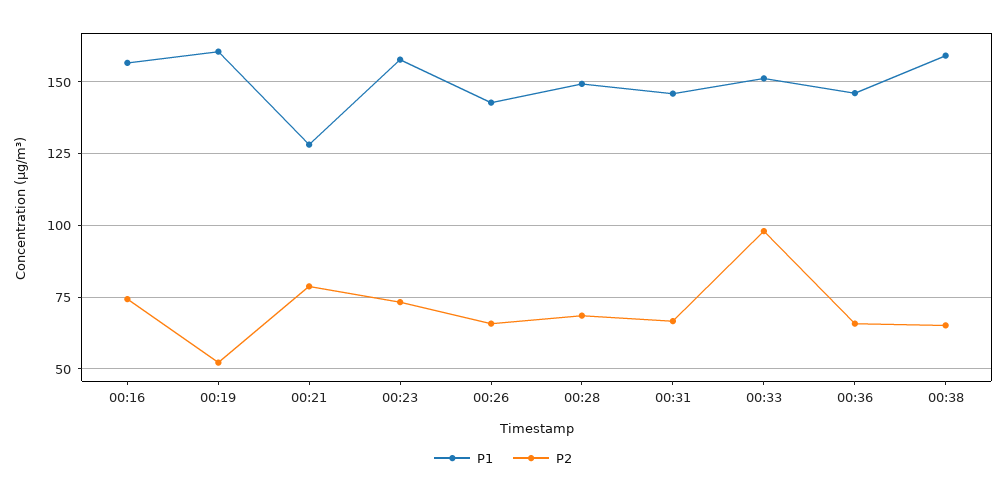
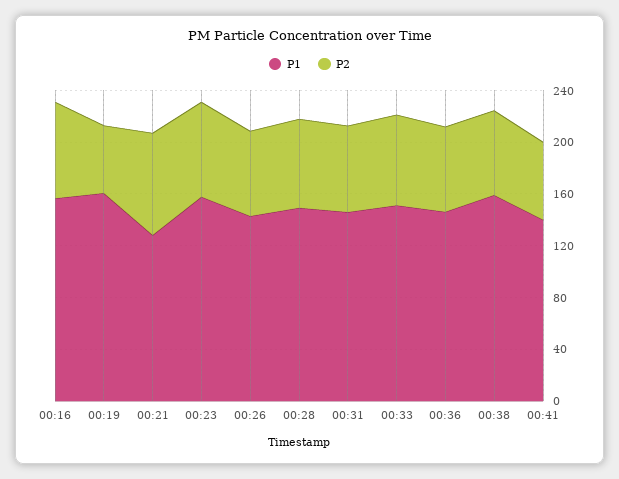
P2, 00:33: 97.5 -> 70
P1, 00:41: none -> 140
P2, 00:41: none -> 60

